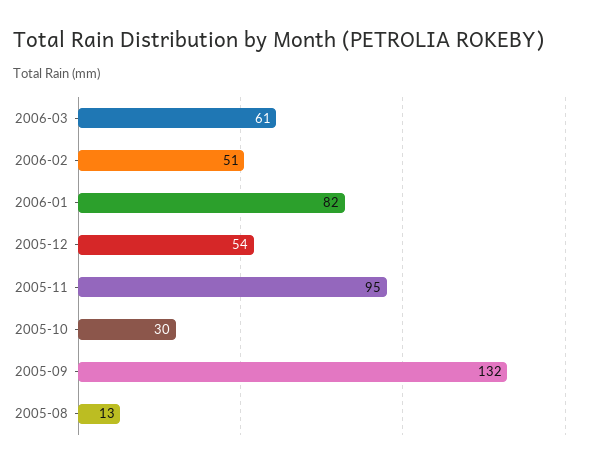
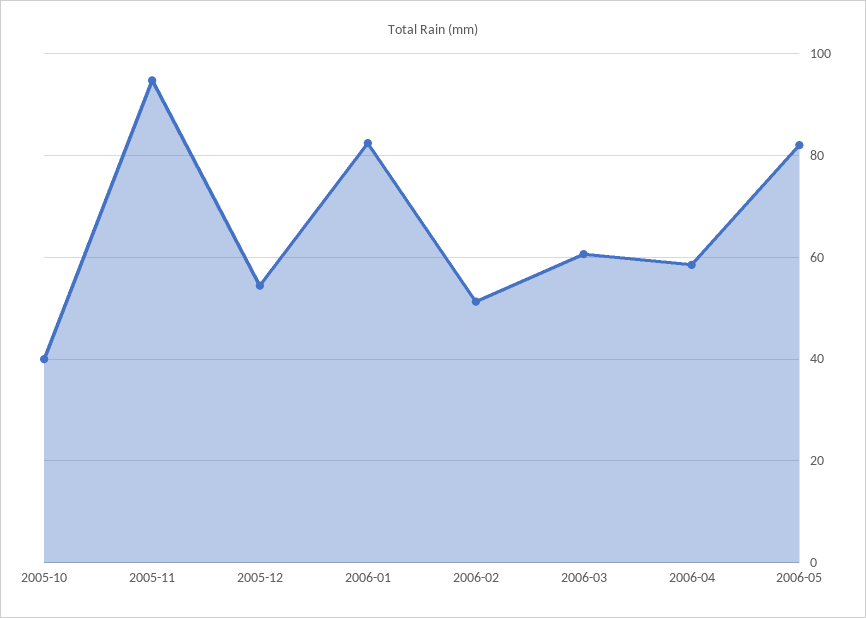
2005-10: 30 -> 40
2005-09: 132 -> none
2005-08: 13 -> none
2006-04: none -> 58
2006-05: none -> 82

